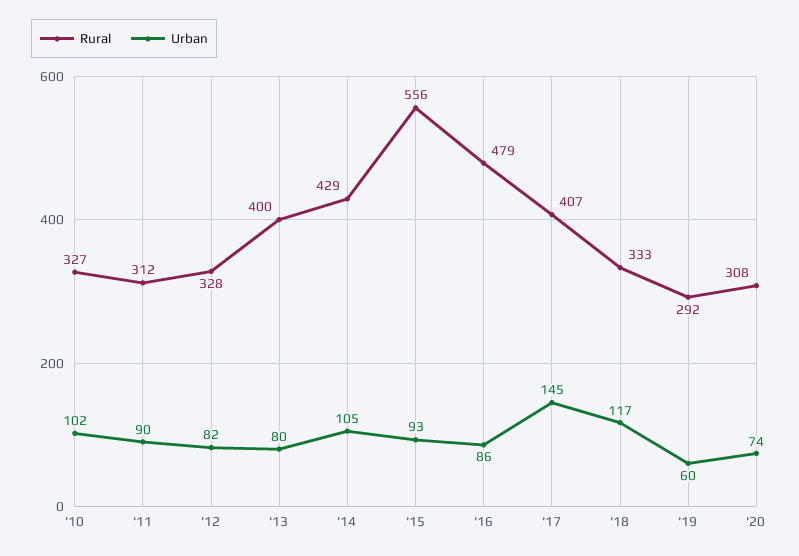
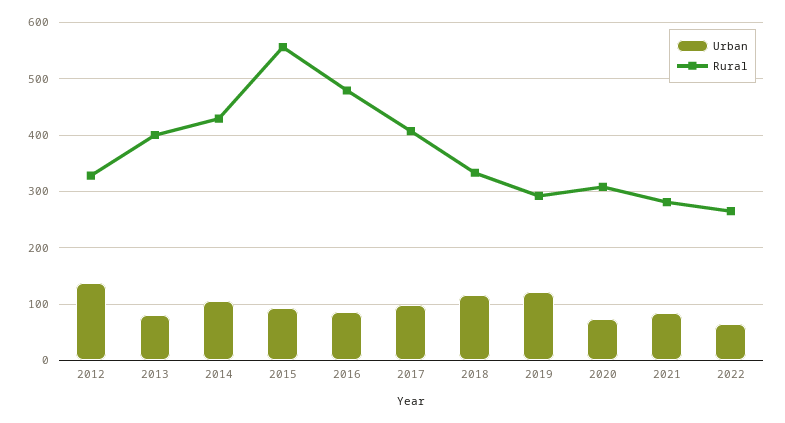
Rural, '10: 327 -> none
Urban, '10: 102 -> none
Rural, '11: 312 -> none
Urban, '11: 90 -> none
Urban, '12: 82 -> 140
Urban, '17: 145 -> 100
Urban, '19: 60 -> 120
Urban, 2021: none -> 80
Rural, 2021: none -> 280
Urban, 2022: none -> 60
Rural, 2022: none -> 260

